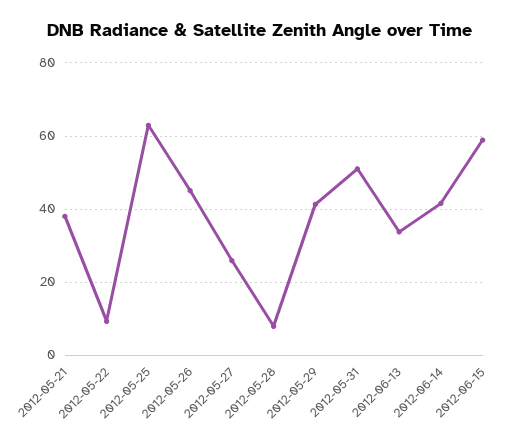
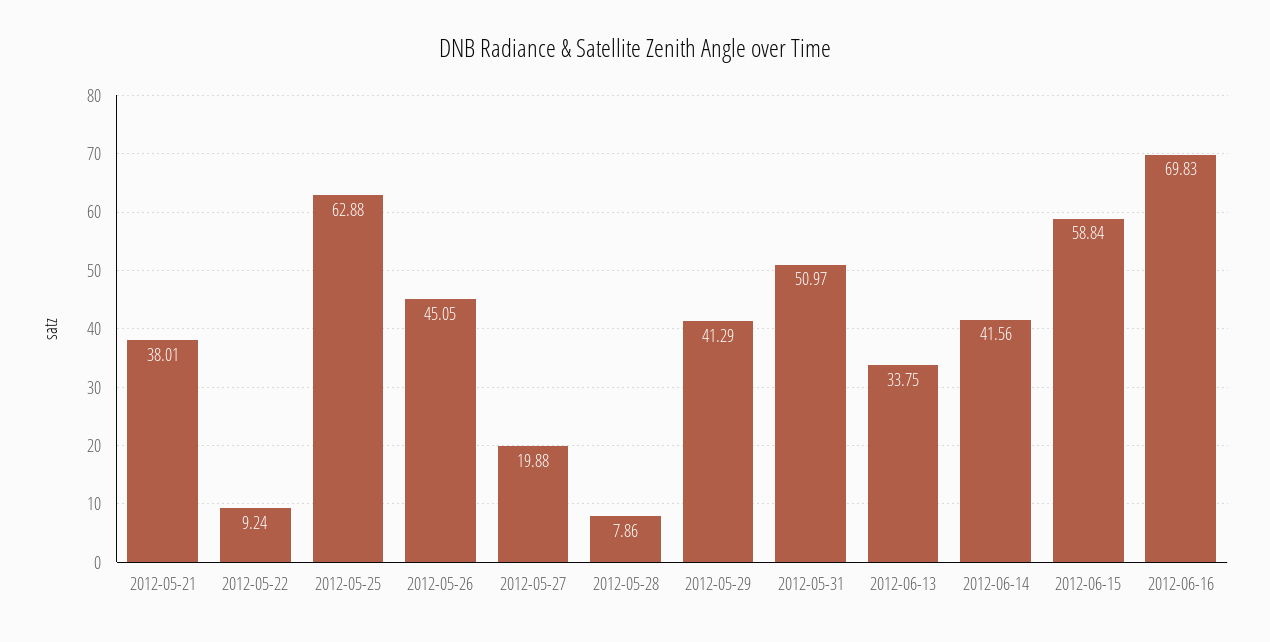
2012-05-27: 26 -> 19.88
2012-06-16: none -> 69.83

